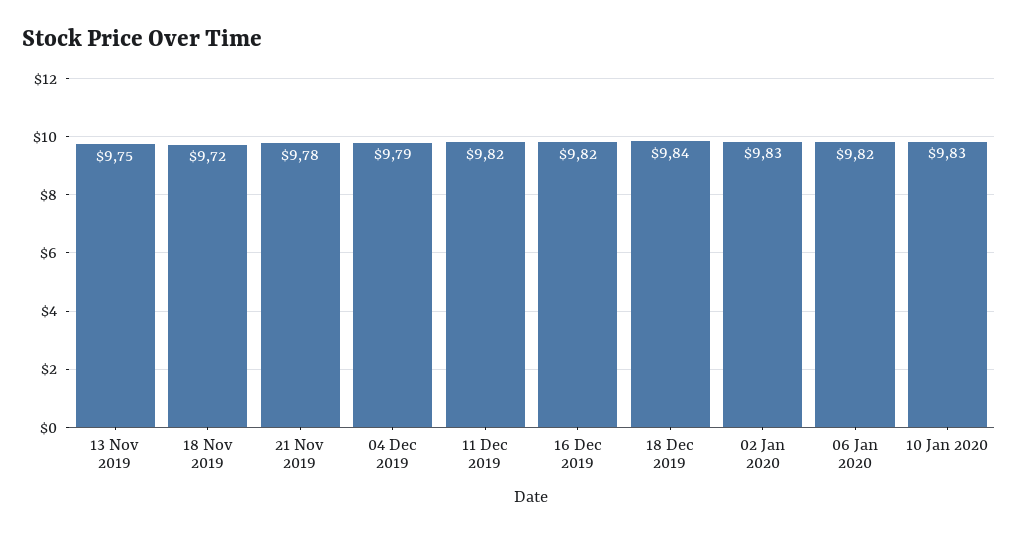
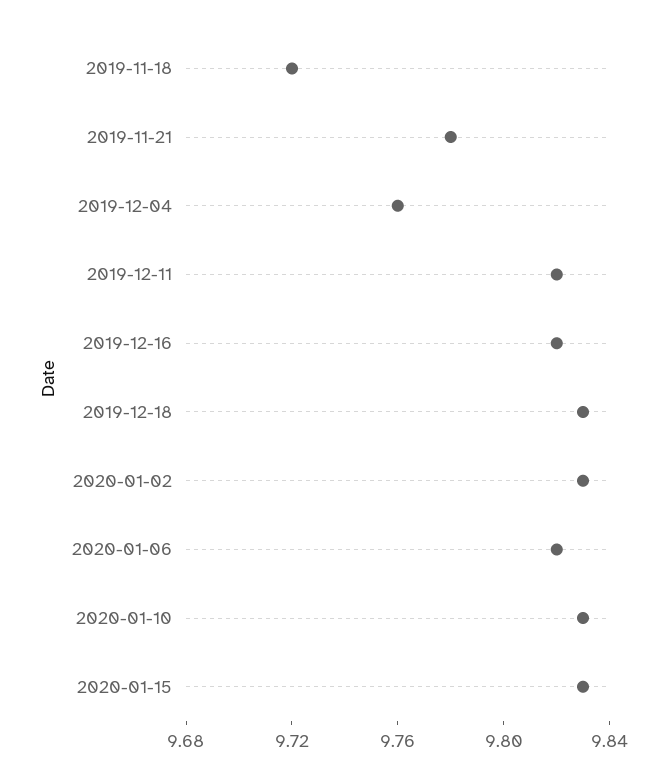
13 Nov 2019: 9.75 -> none
04 Dec 2019: 9.79 -> 9.76
18 Dec 2019: 9.84 -> 9.83
2020-01-15: none -> 9.83

